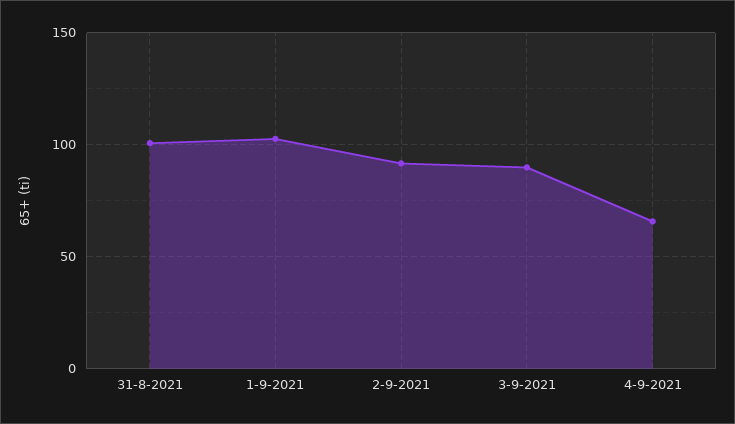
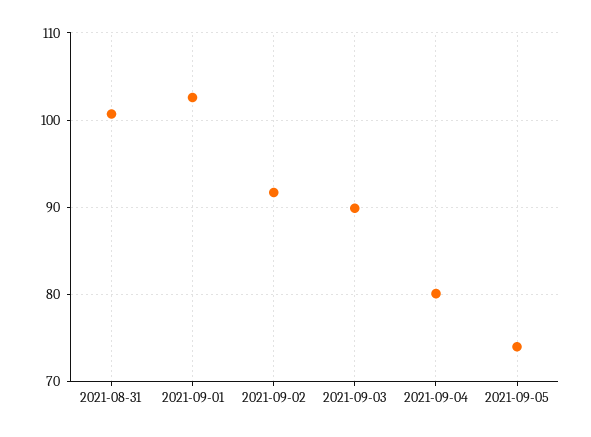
4-9-2021: 65 -> 80
2021-09-05: none -> 74

